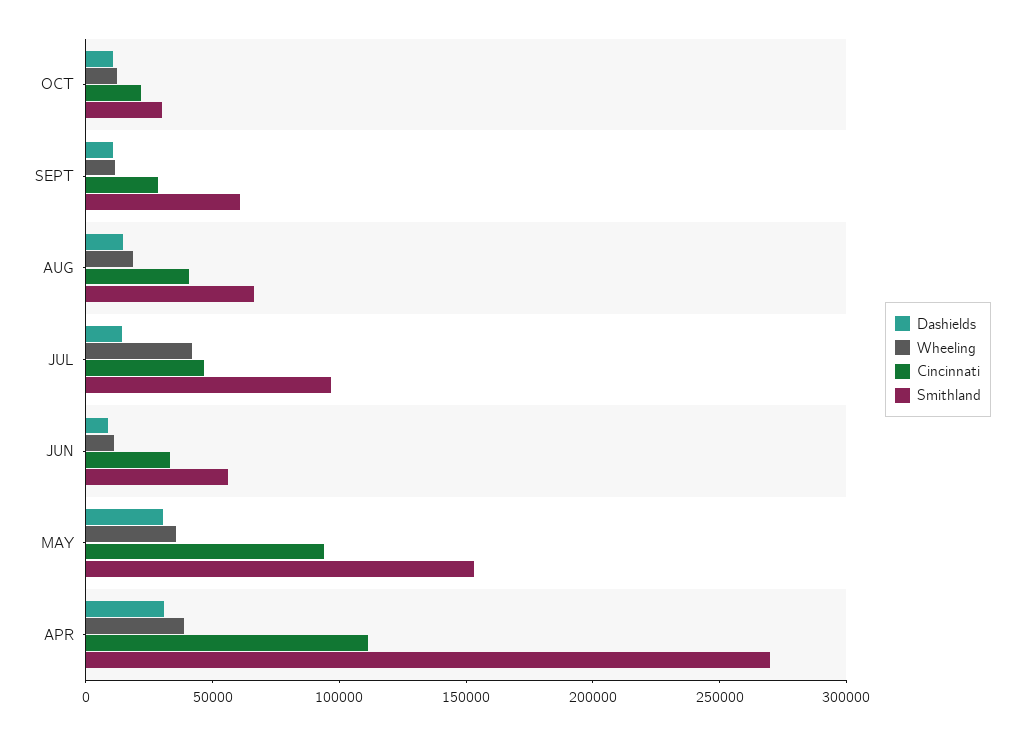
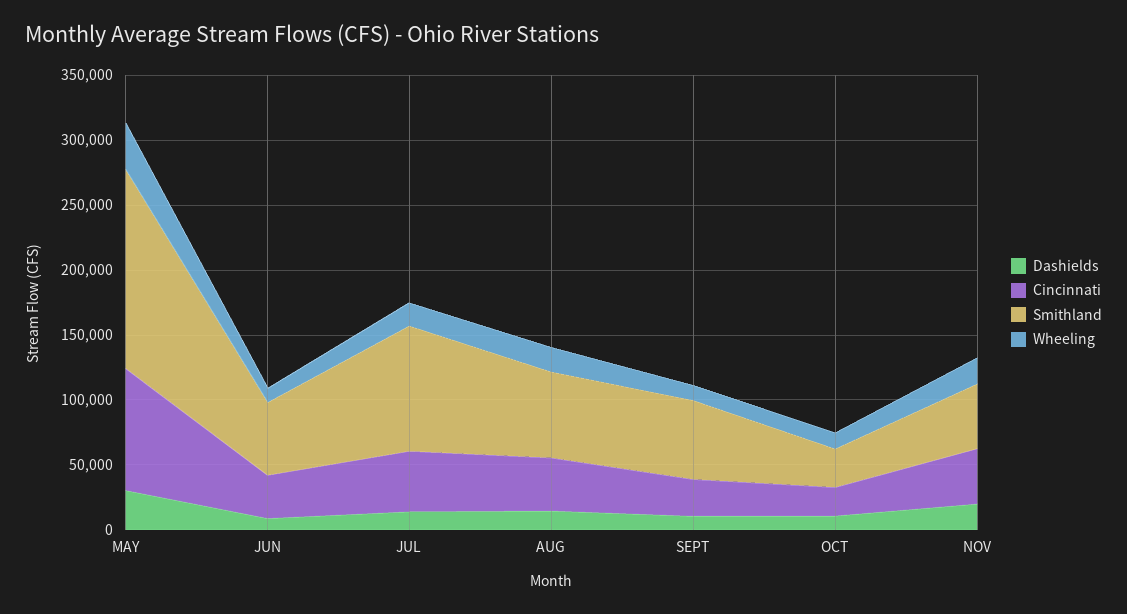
Wheeling, JUL: 40000 -> 20000
Dashields, APR: 30000 -> none
Wheeling, APR: 40000 -> none
Cincinnati, APR: 110000 -> none
Smithland, APR: 270000 -> none
Dashields, NOV: none -> 20000
Cincinnati, NOV: none -> 40000
Smithland, NOV: none -> 50000
Wheeling, NOV: none -> 20000

